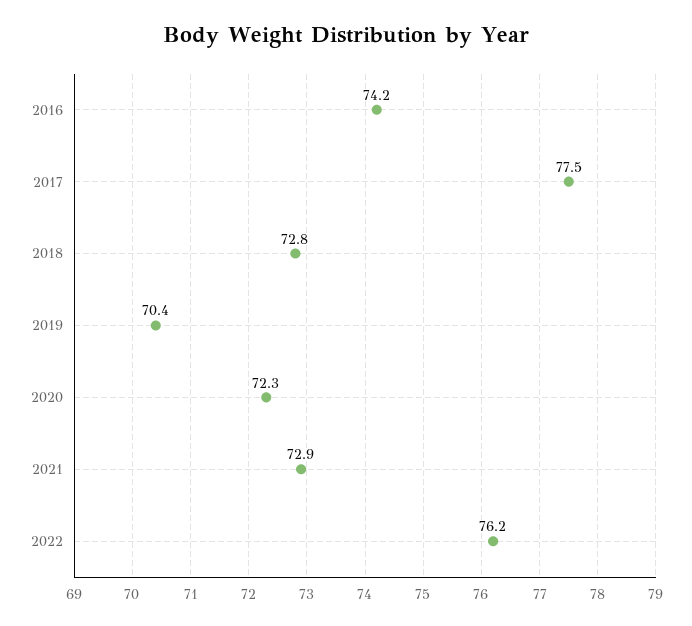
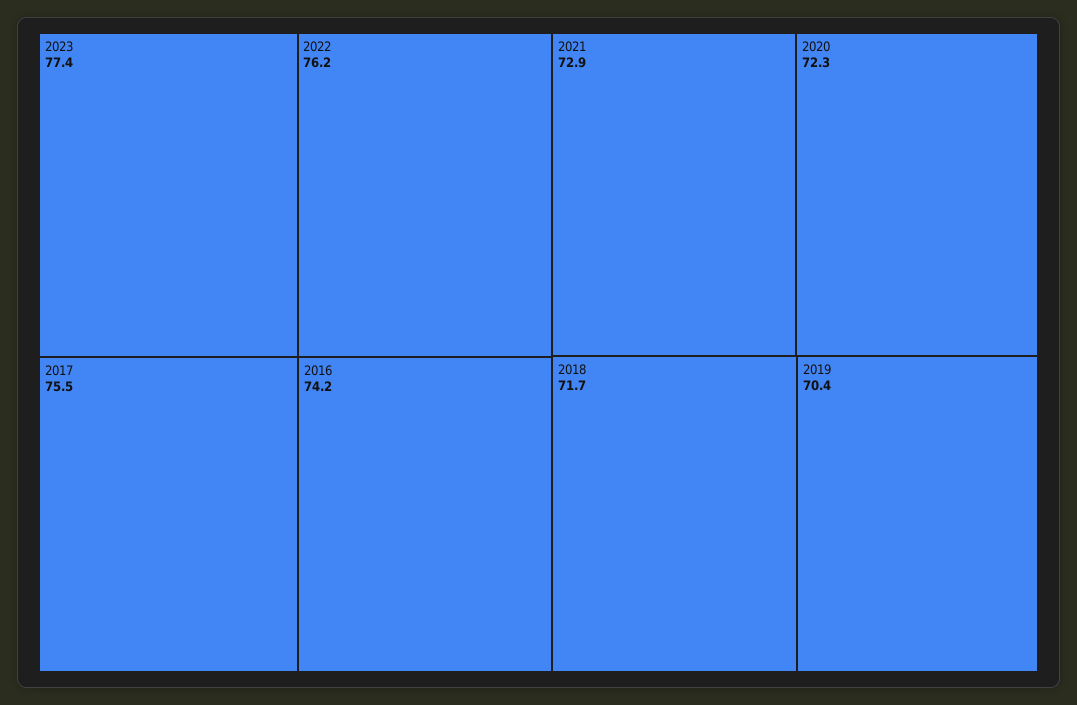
2017: 77.5 -> 75.5
2018: 72.8 -> 71.7
2023: none -> 77.4

